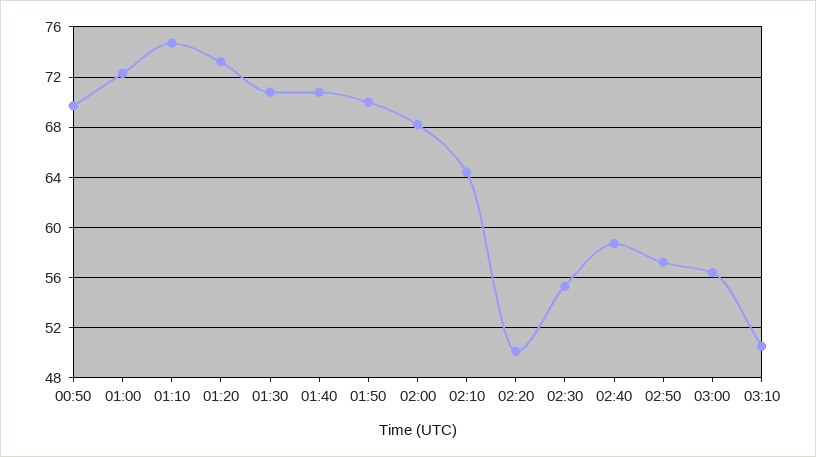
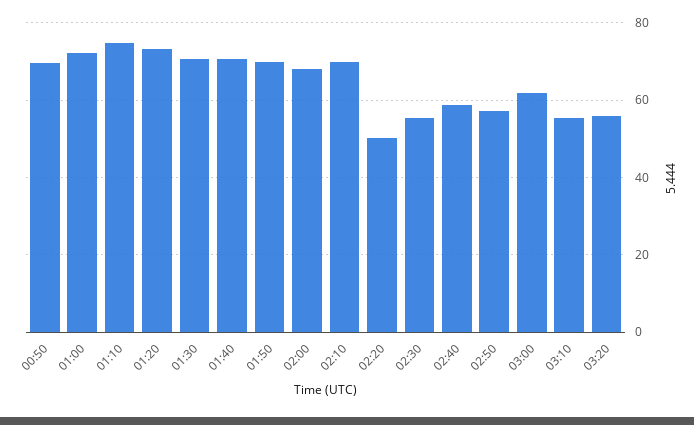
02:10: 64.5 -> 70
03:00: 56.5 -> 62
03:10: 50.5 -> 56
03:20: none -> 56

